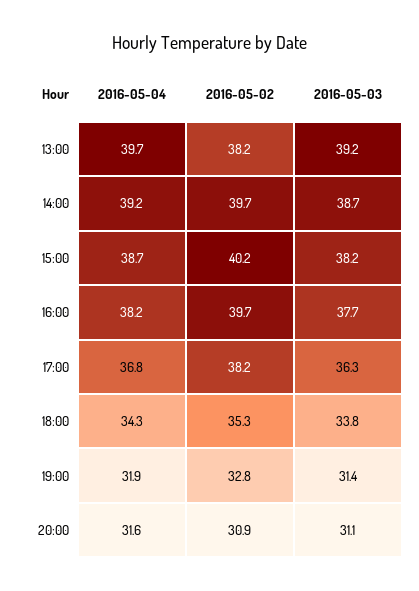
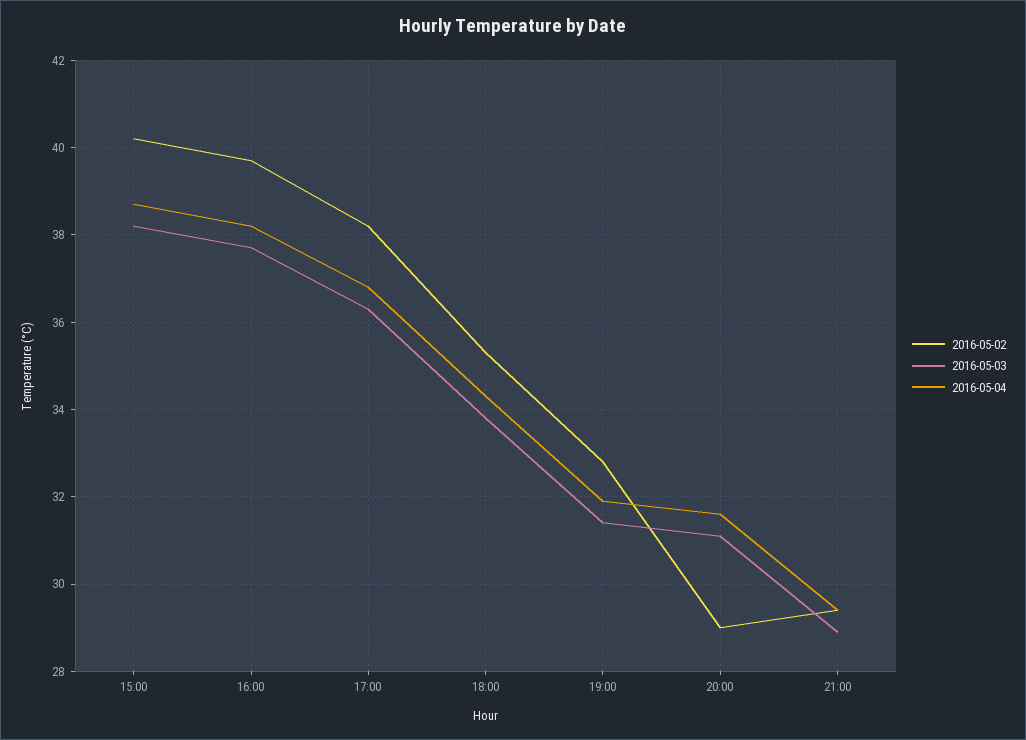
2016-05-04, 13:00: 39.7 -> none
2016-05-02, 13:00: 38.2 -> none
2016-05-03, 13:00: 39.2 -> none
2016-05-04, 14:00: 39.2 -> none
2016-05-02, 14:00: 39.7 -> none
2016-05-03, 14:00: 38.7 -> none
2016-05-02, 20:00: 30.9 -> 29
2016-05-02, 21:00: none -> 29.5
2016-05-03, 21:00: none -> 29
2016-05-04, 21:00: none -> 29.5

